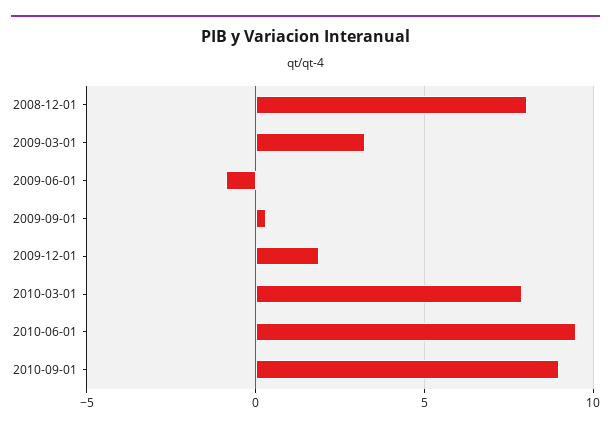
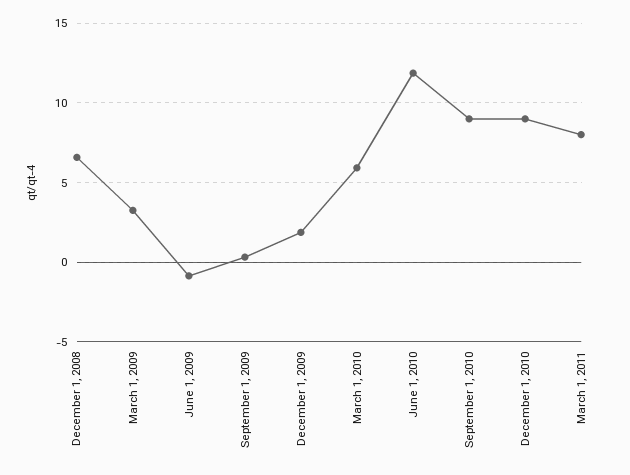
2008-12-01: 8 -> 6.5
2010-03-01: 8 -> 6
2010-06-01: 9.5 -> 12
December 1, 2010: none -> 9
March 1, 2011: none -> 8

